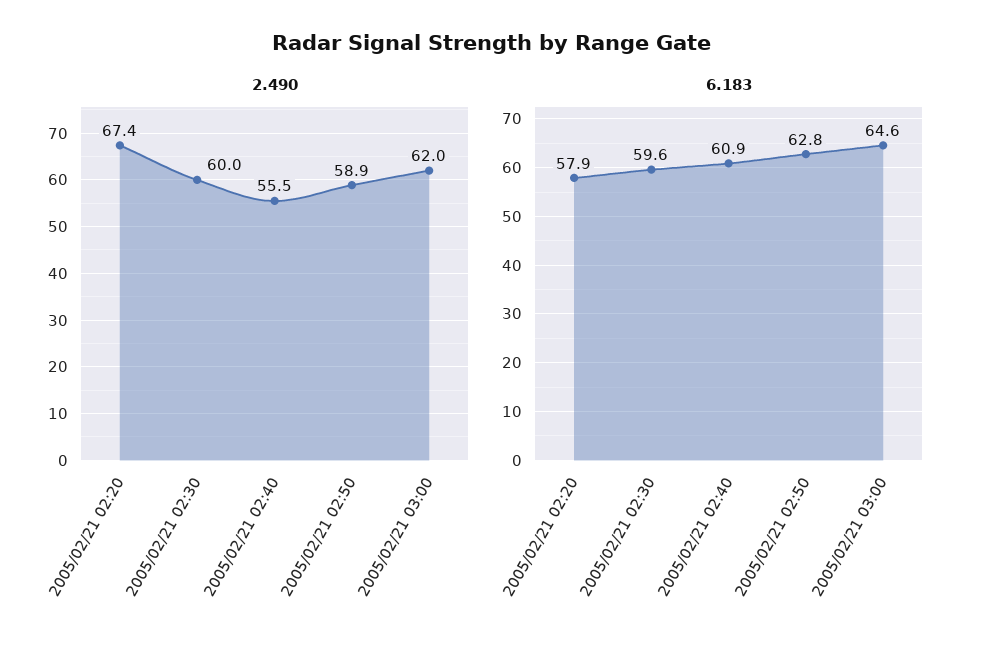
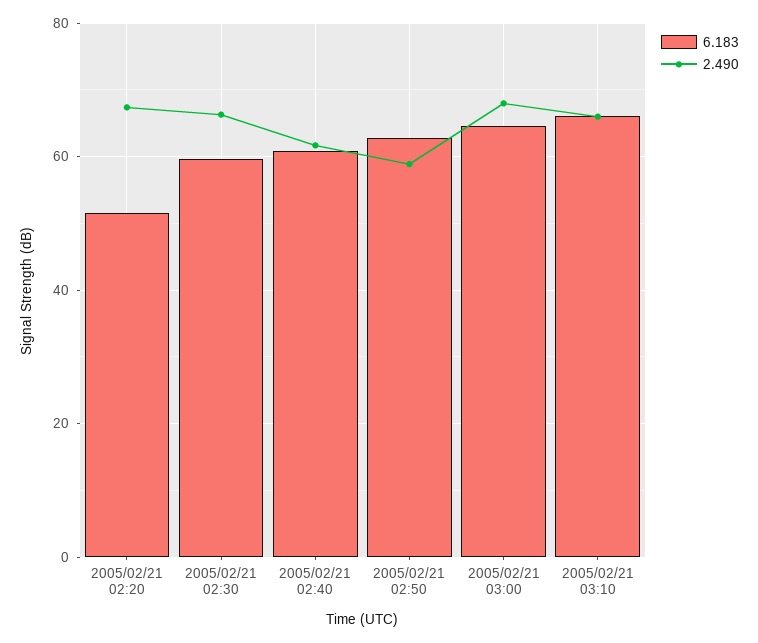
2.490, 2005/02/21 02:30: 60 -> 66
2.490, 2005/02/21 02:40: 55.5 -> 62
2.490, 2005/02/21 03:00: 62 -> 68
6.183, 2005/02/21 02:20: 57.9 -> 52
6.183, 2005/02/21 03:10: none -> 66
2.490, 2005/02/21 03:10: none -> 66

